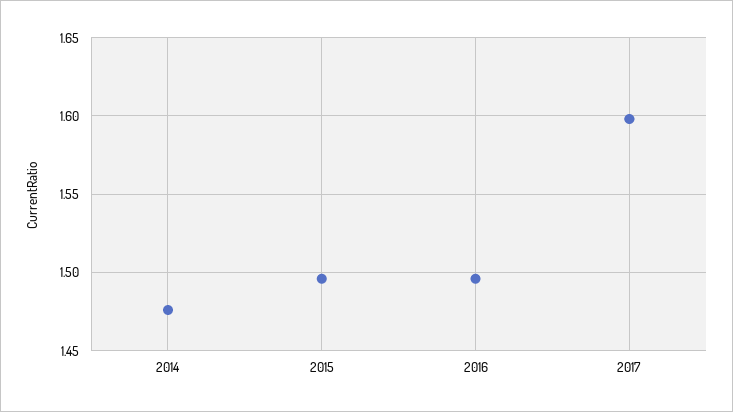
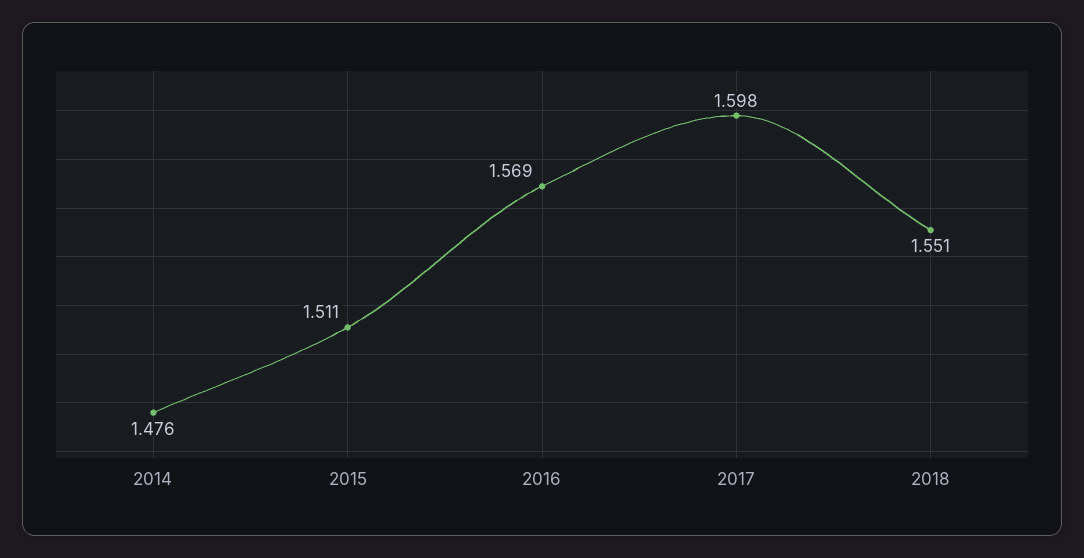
2015: 1.495 -> 1.511
2016: 1.495 -> 1.569
2018: none -> 1.551

